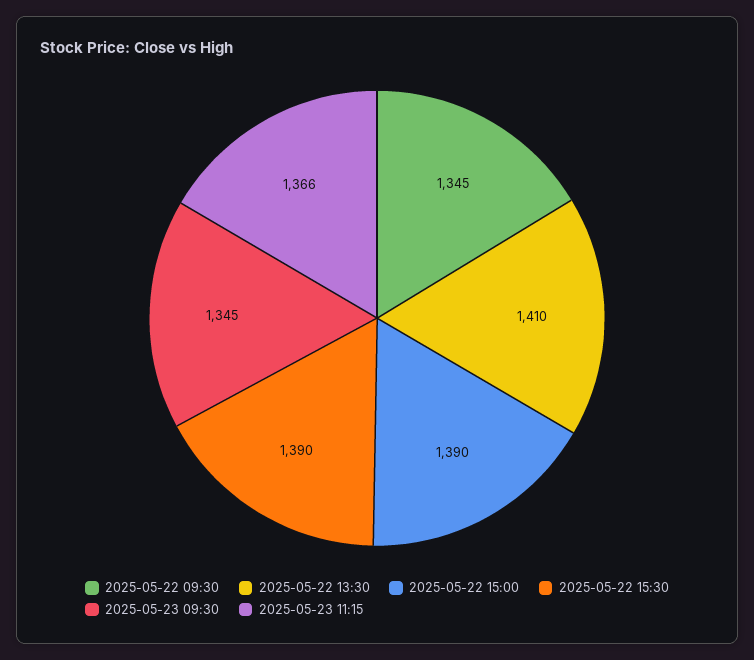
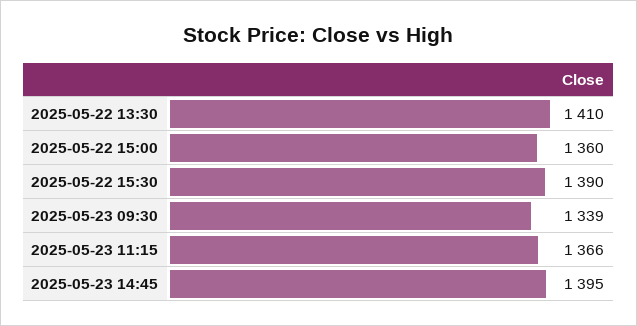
2025-05-22 09:30: 1345 -> none
2025-05-22 15:00: 1390 -> 1360
2025-05-23 09:30: 1345 -> 1339
2025-05-23 14:45: none -> 1395

